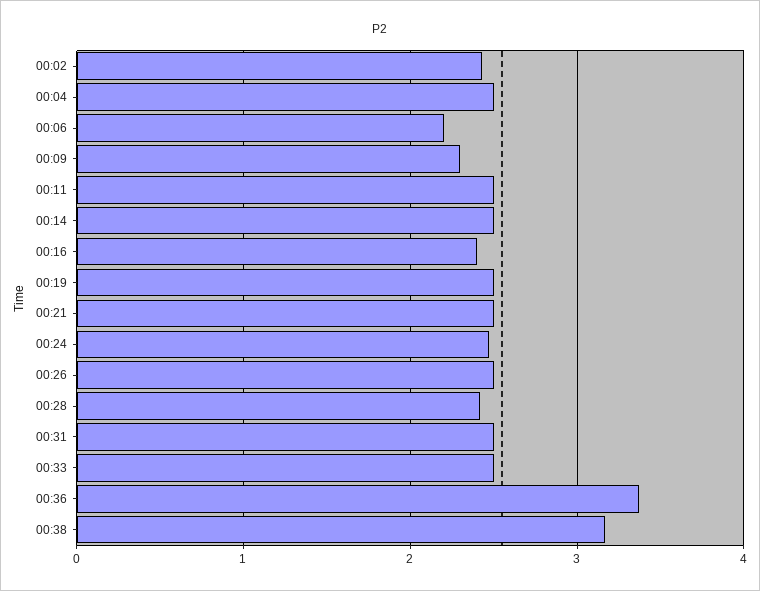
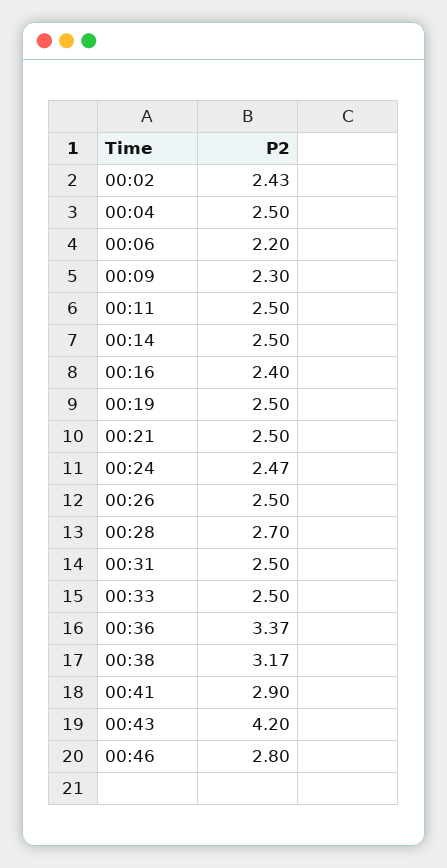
00:28: 2.4 -> 2.7
00:41: none -> 2.9
00:43: none -> 4.2
00:46: none -> 2.8

